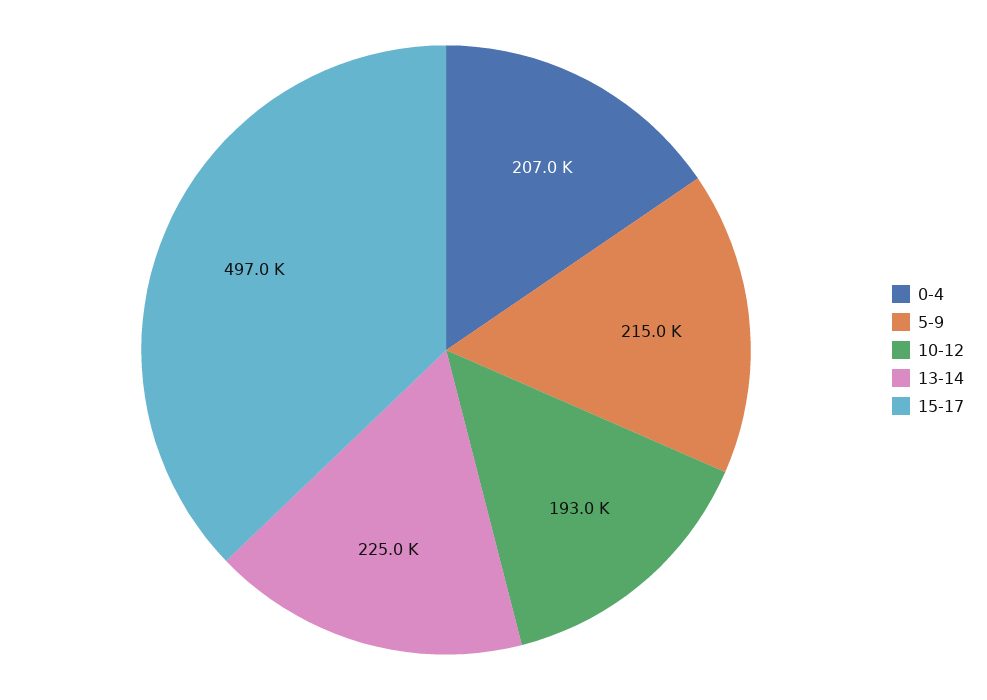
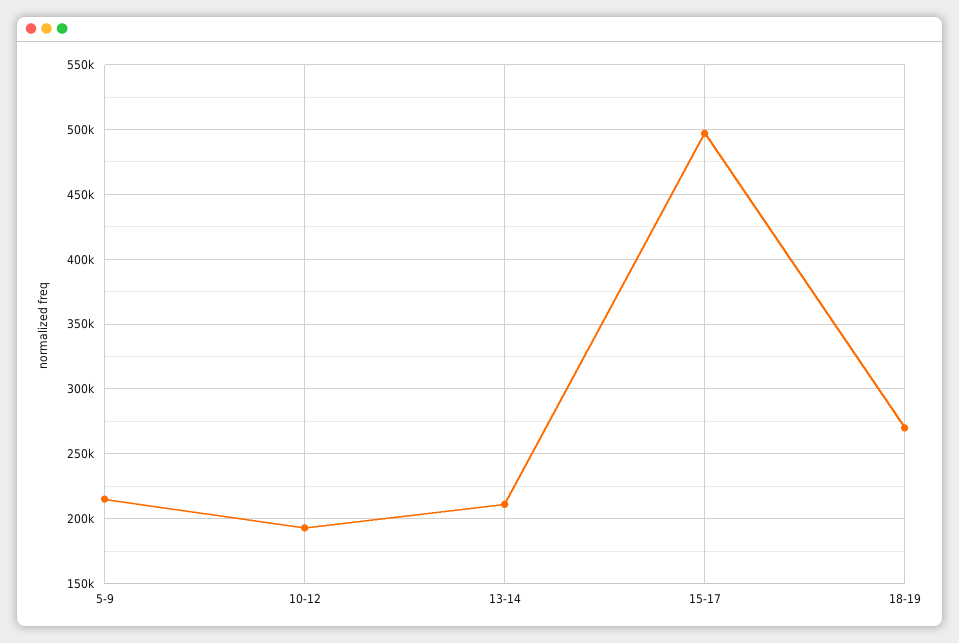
0-4: 207000 -> none
13-14: 225000 -> 210000
18-19: none -> 270000

